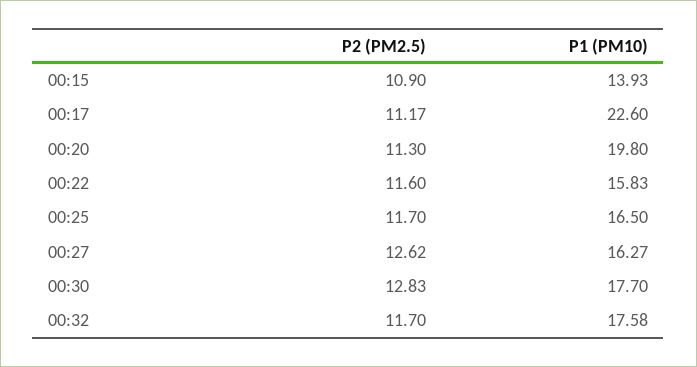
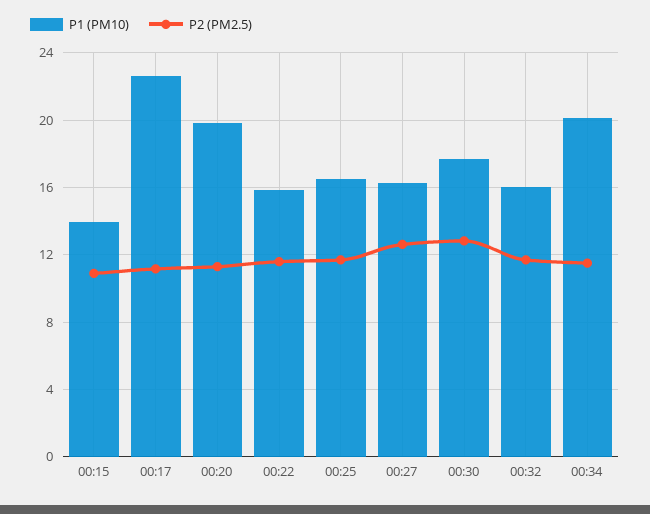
P1 (PM10), 00:32: 17.58 -> 16
P1 (PM10), 00:34: none -> 20
P2 (PM2.5), 00:34: none -> 11.5

